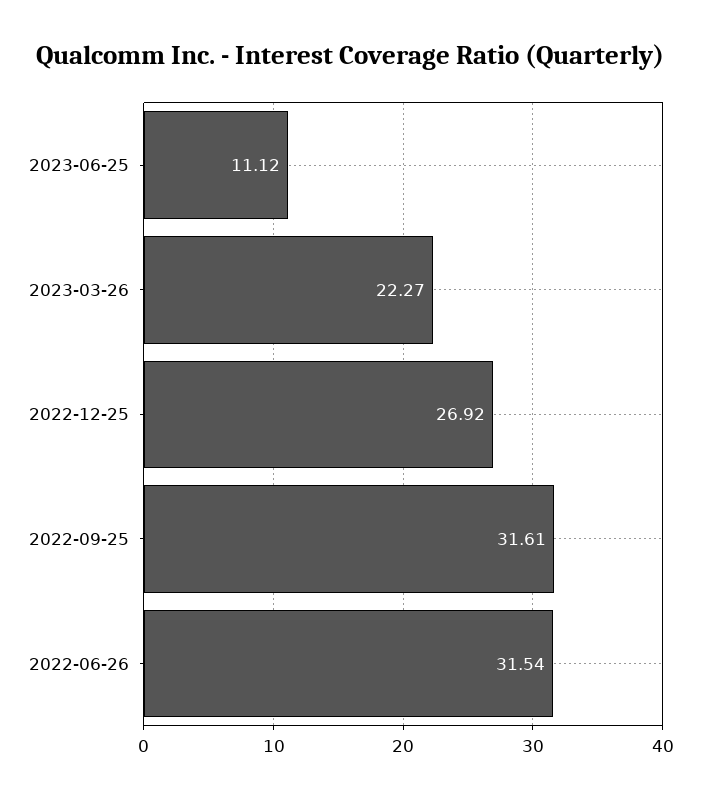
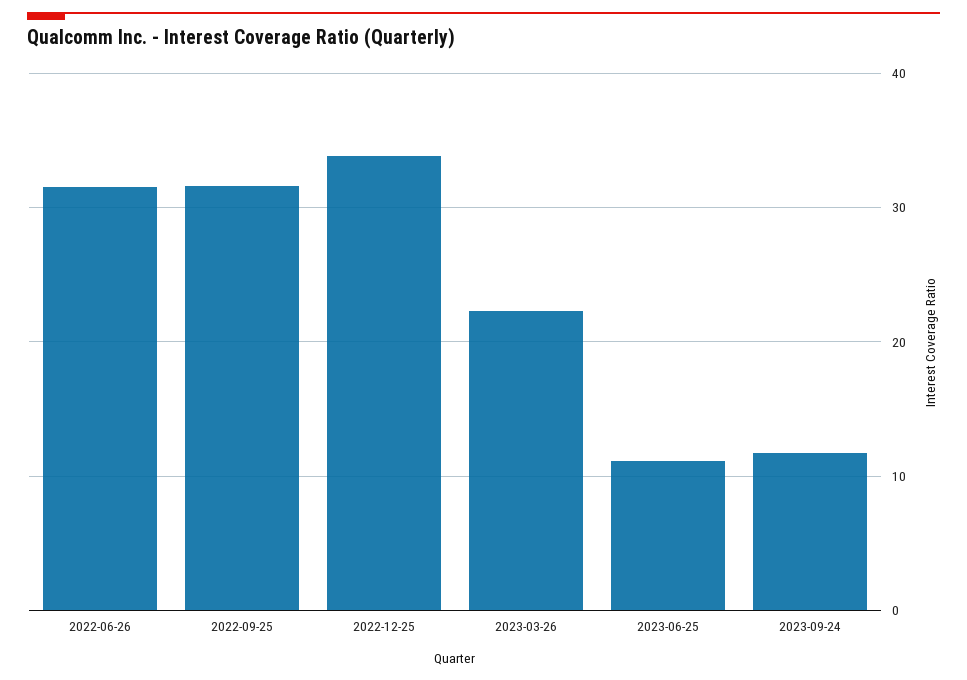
2022-12-25: 26.92 -> 34
2023-09-24: none -> 12

